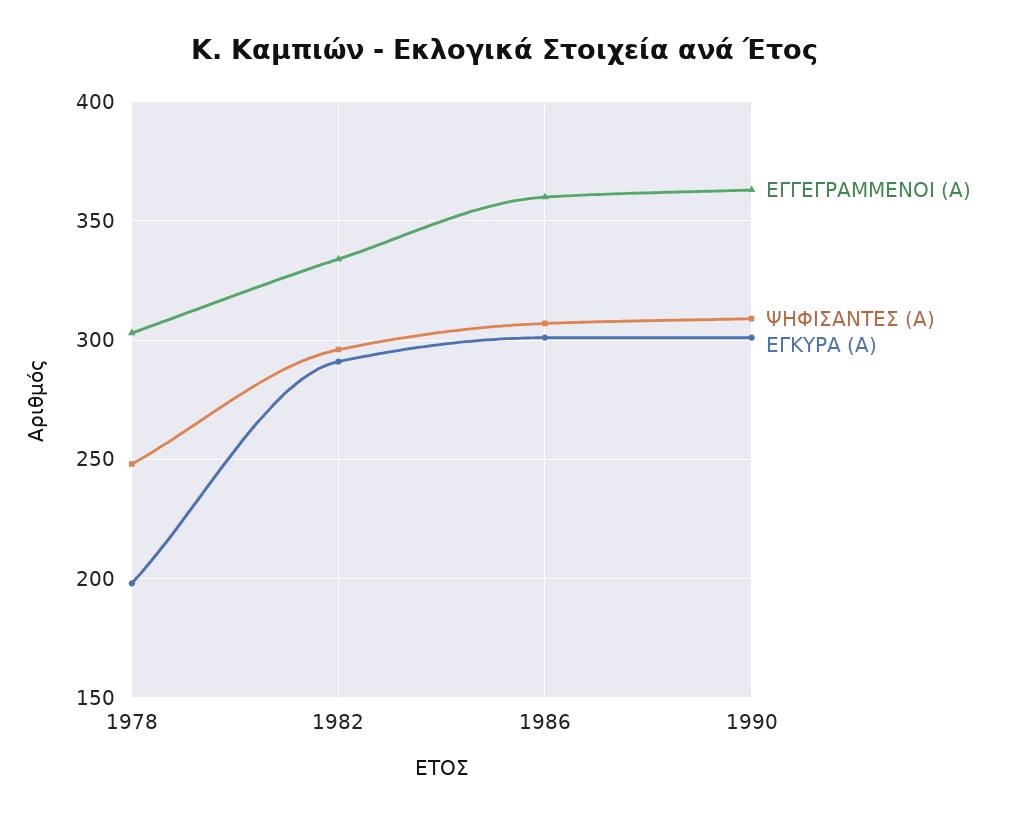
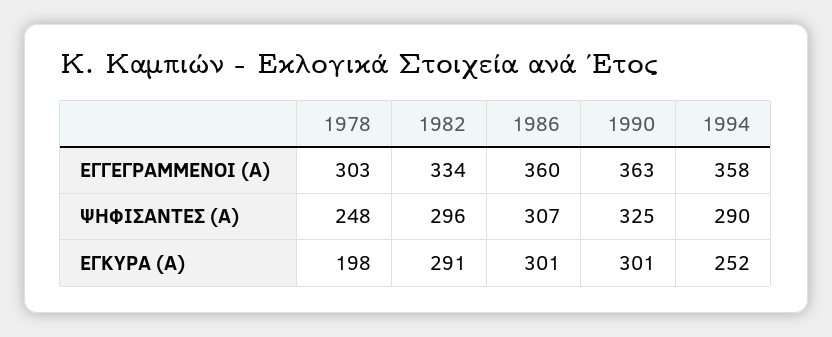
ΨΗΦΙΣΑΝΤΕΣ (Α), 1990: 310 -> 325
ΕΓΓΕΓΡΑΜΜΕΝΟΙ (Α), 1994: none -> 358
ΨΗΦΙΣΑΝΤΕΣ (Α), 1994: none -> 290
ΕΓΚΥΡΑ (Α), 1994: none -> 252

